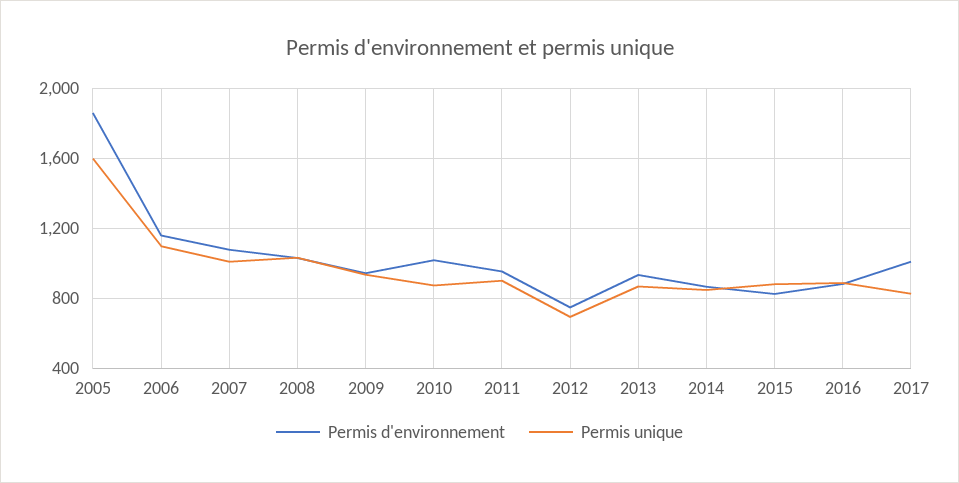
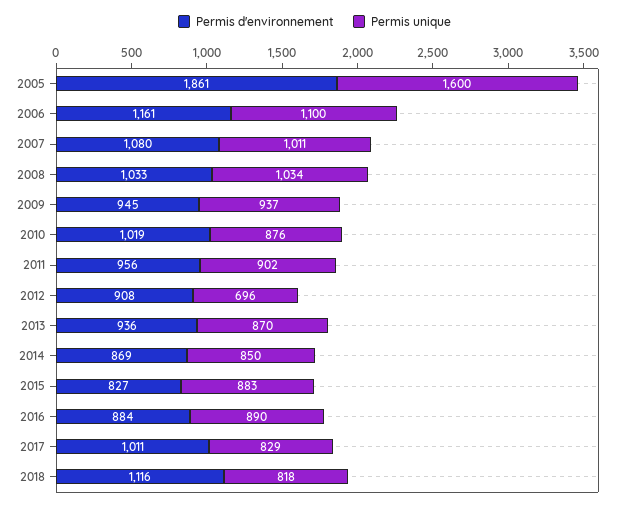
Permis d'environnement, 2012: 750 -> 908
Permis d'environnement, 2018: none -> 1116
Permis unique, 2018: none -> 818

